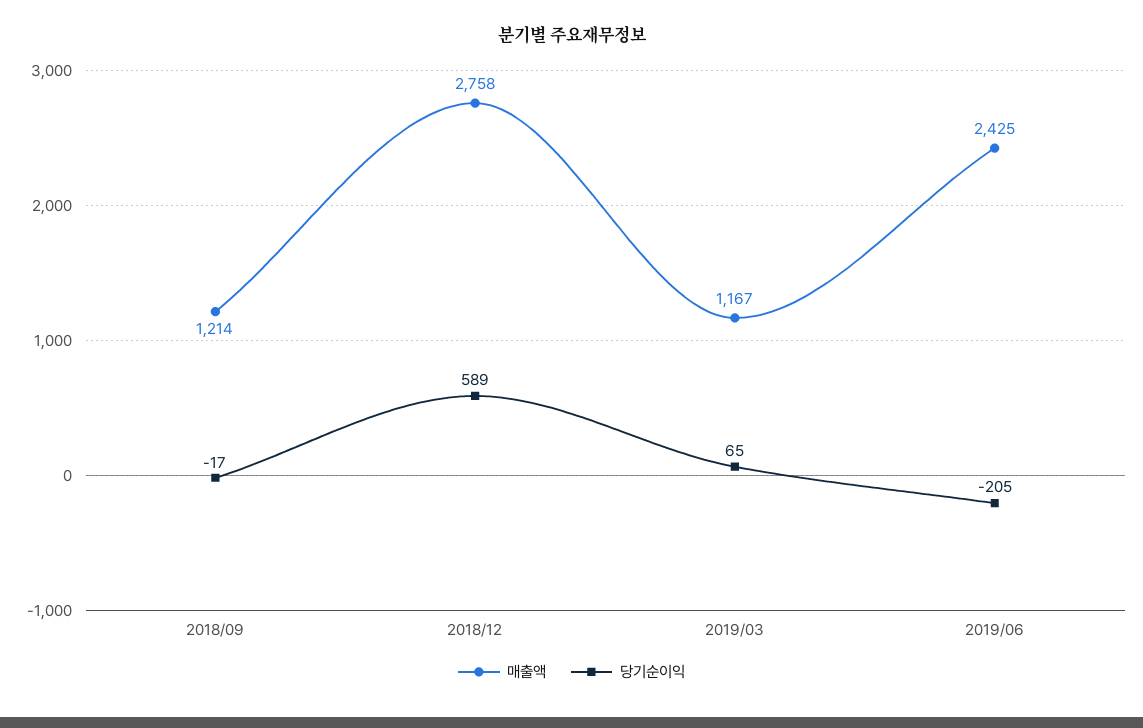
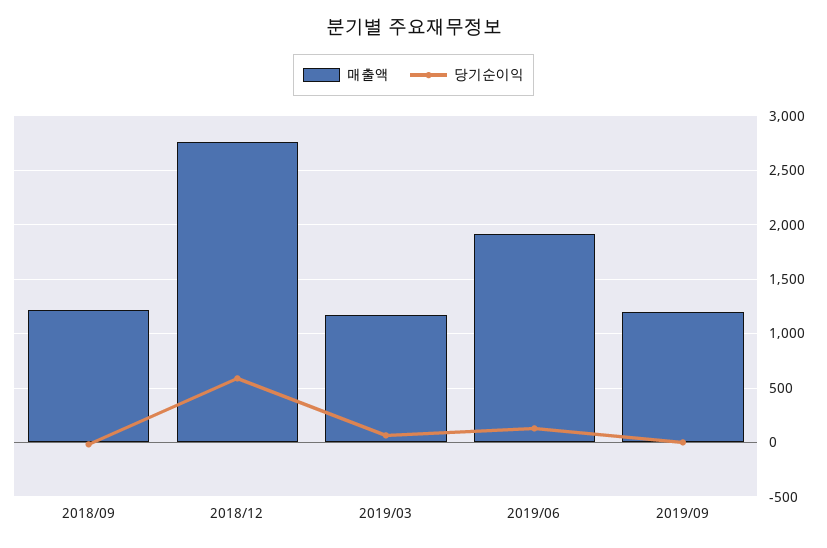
매출액, 2019/06: 2425 -> 1900
당기순이익, 2019/06: -205 -> 100
매출액, 2019/09: none -> 1200
당기순이익, 2019/09: none -> 0

